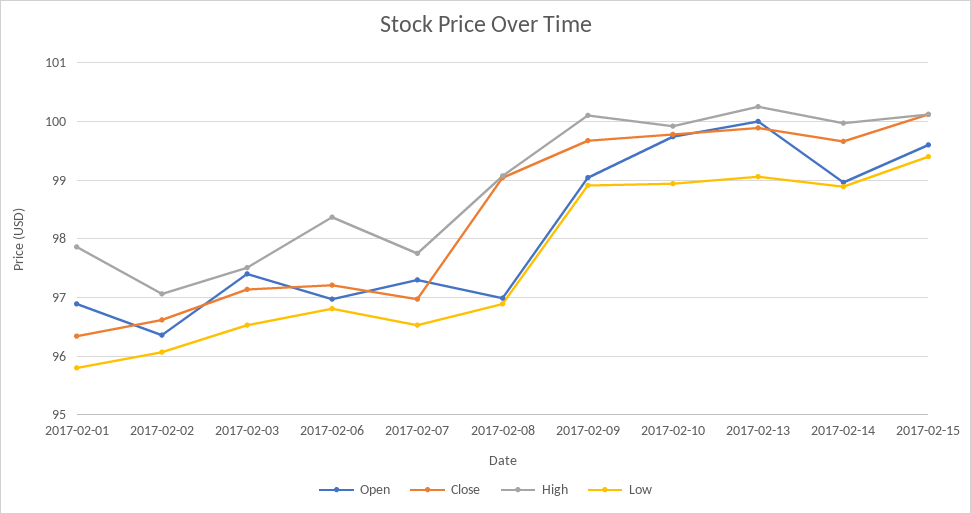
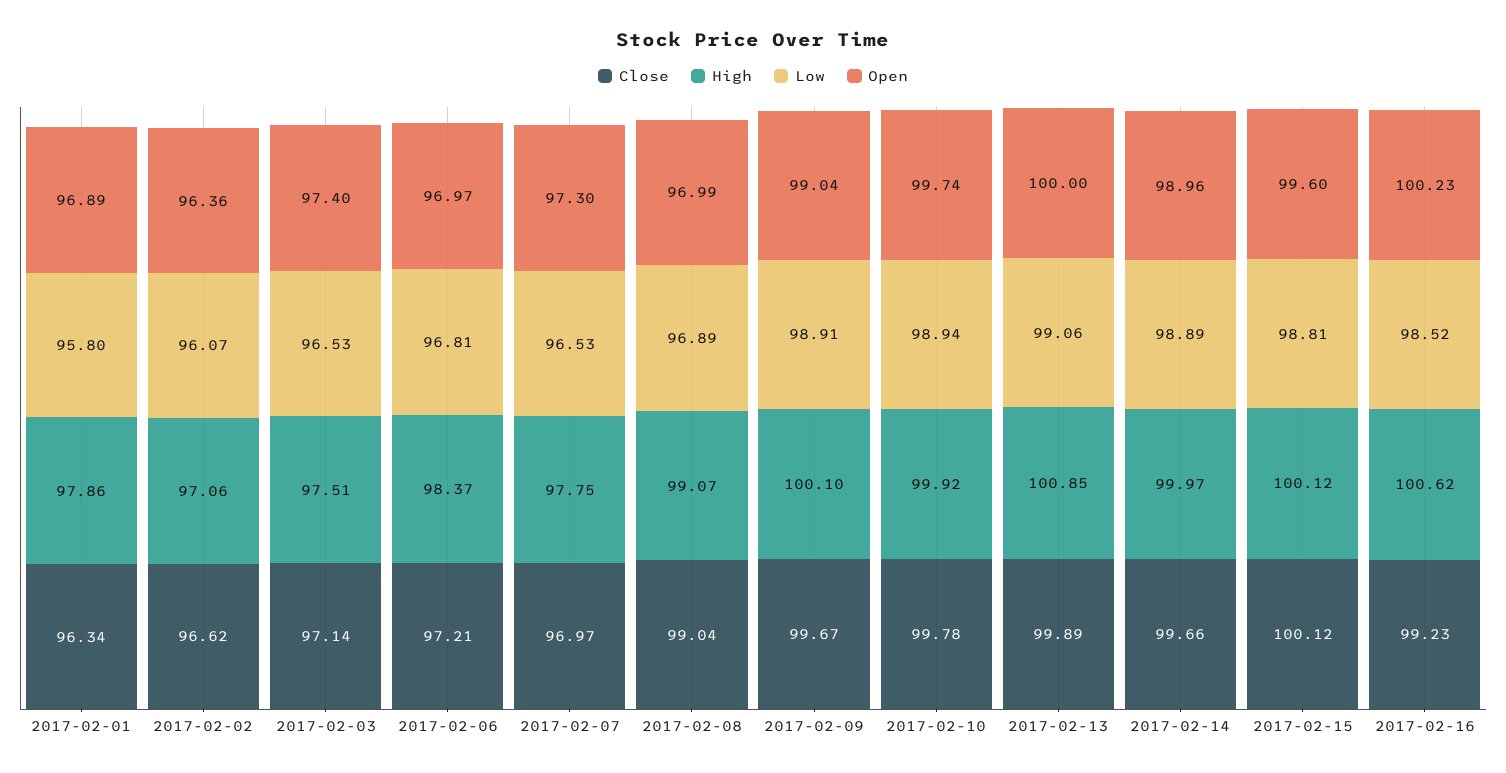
High, 2017-02-13: 100.2 -> 100.85
Low, 2017-02-15: 99.4 -> 98.81
Close, 2017-02-16: none -> 99.23
High, 2017-02-16: none -> 100.62
Low, 2017-02-16: none -> 98.52
Open, 2017-02-16: none -> 100.23

